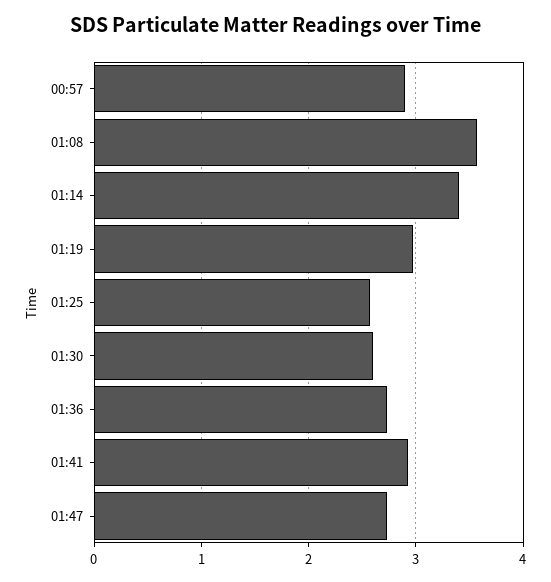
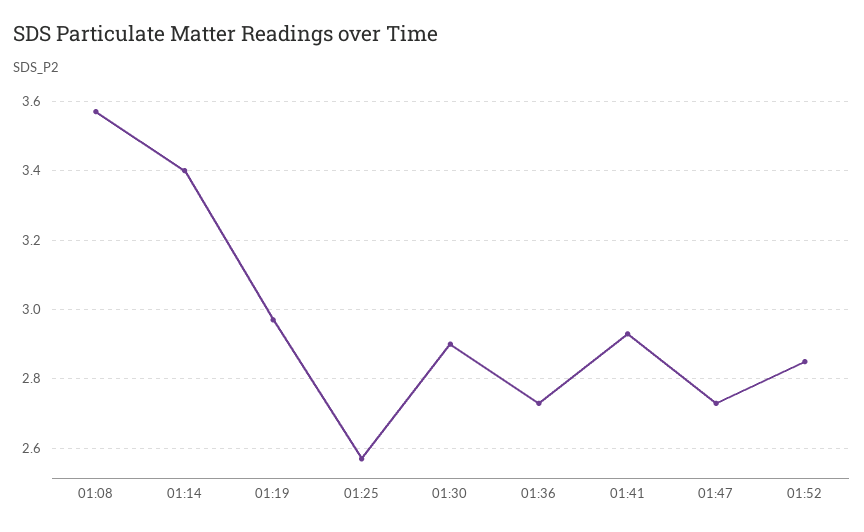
00:57: 2.9 -> none
01:30: 2.6 -> 2.9
01:52: none -> 2.85

